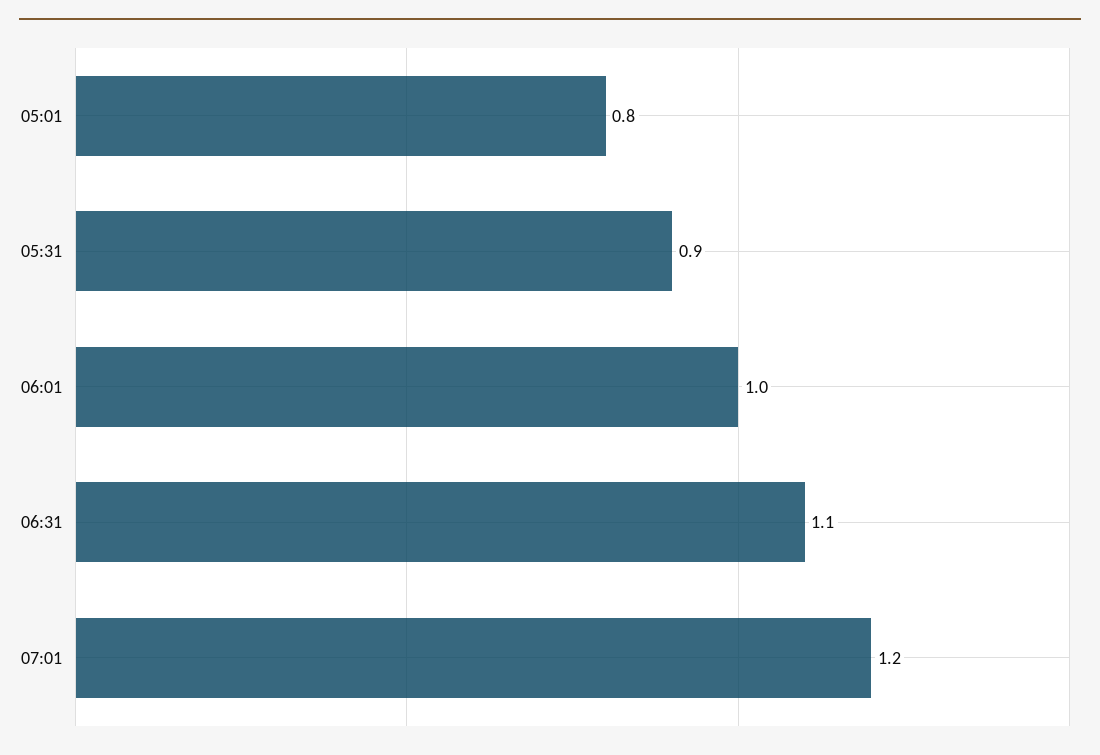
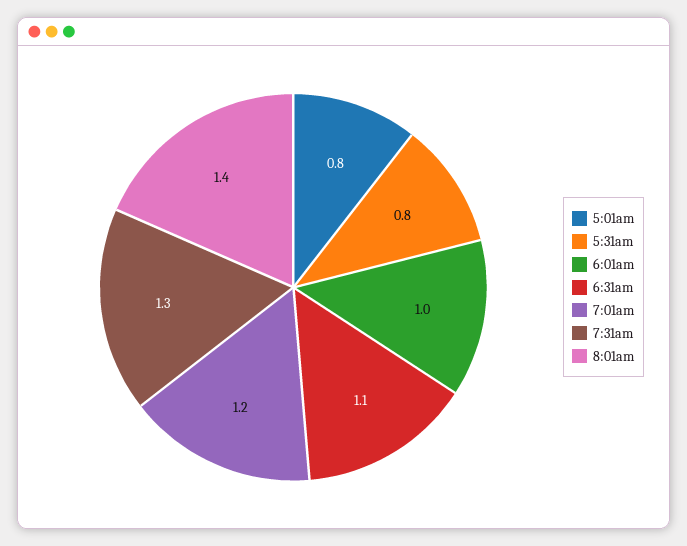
05:31: 0.9 -> 0.8
7:31am: none -> 1.3
8:01am: none -> 1.4

